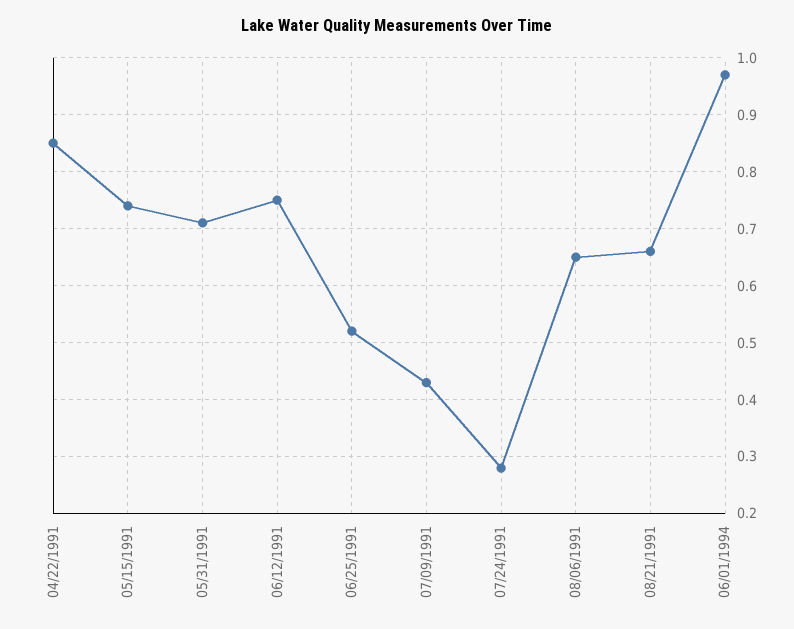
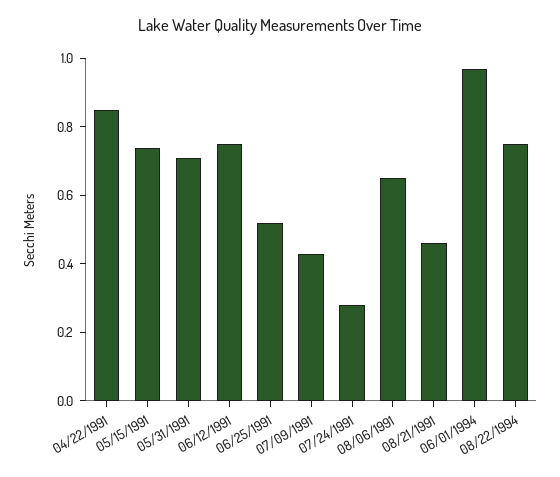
08/21/1991: 0.65 -> 0.45
08/22/1994: none -> 0.75

